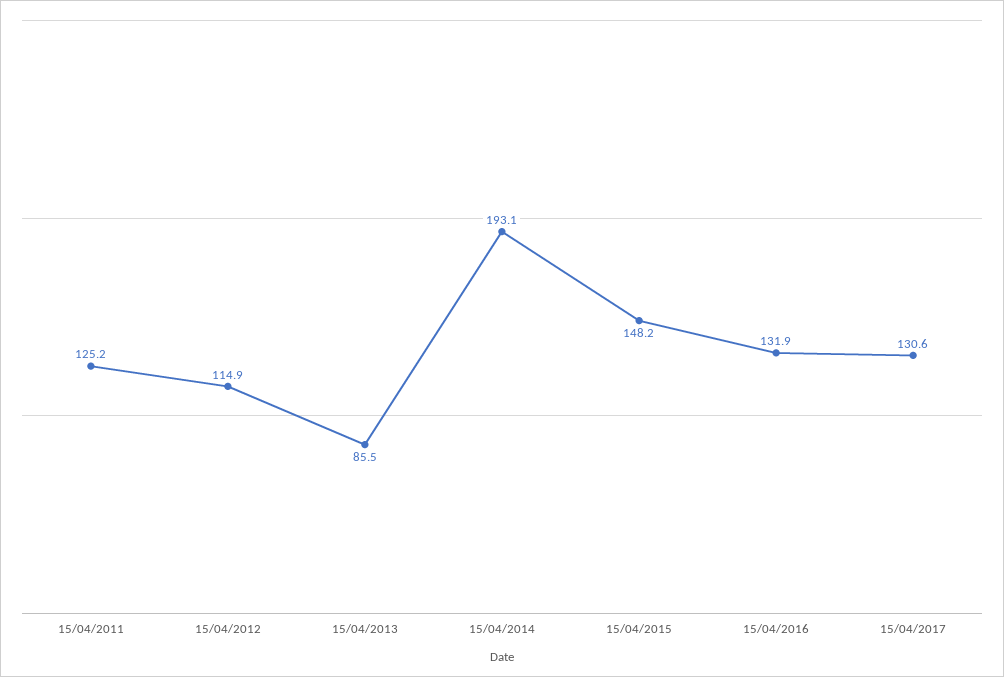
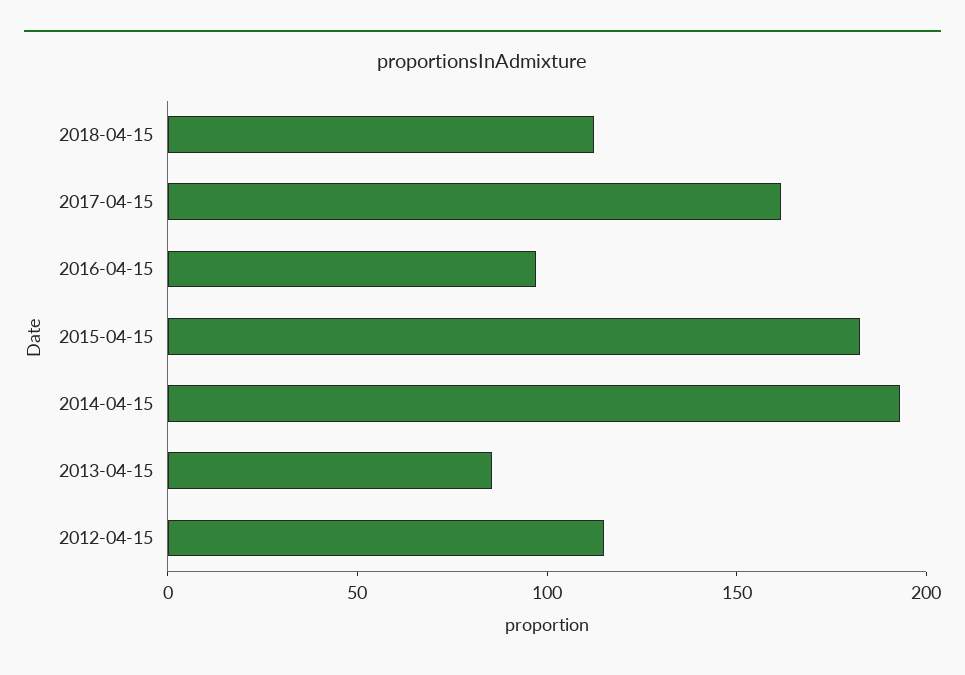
15/04/2011: 125.2 -> none
15/04/2015: 148.2 -> 180
15/04/2016: 131.9 -> 100
15/04/2017: 130.6 -> 160
2018-04-15: none -> 110

